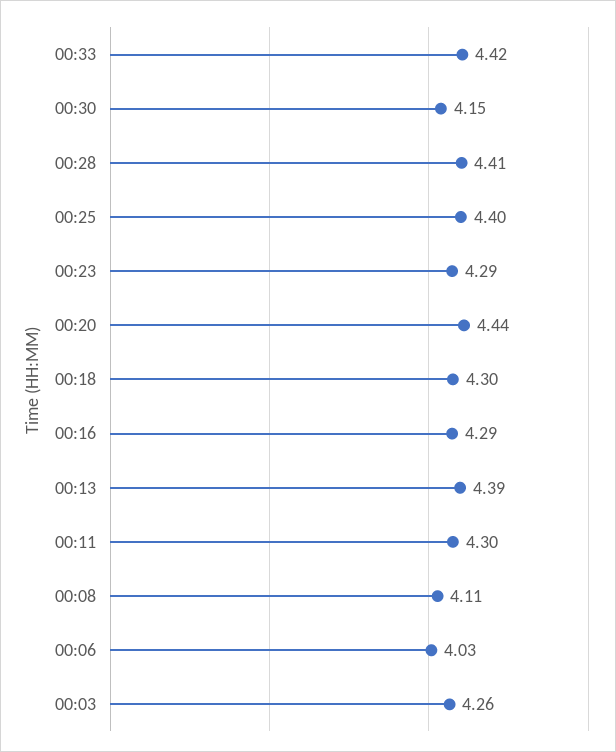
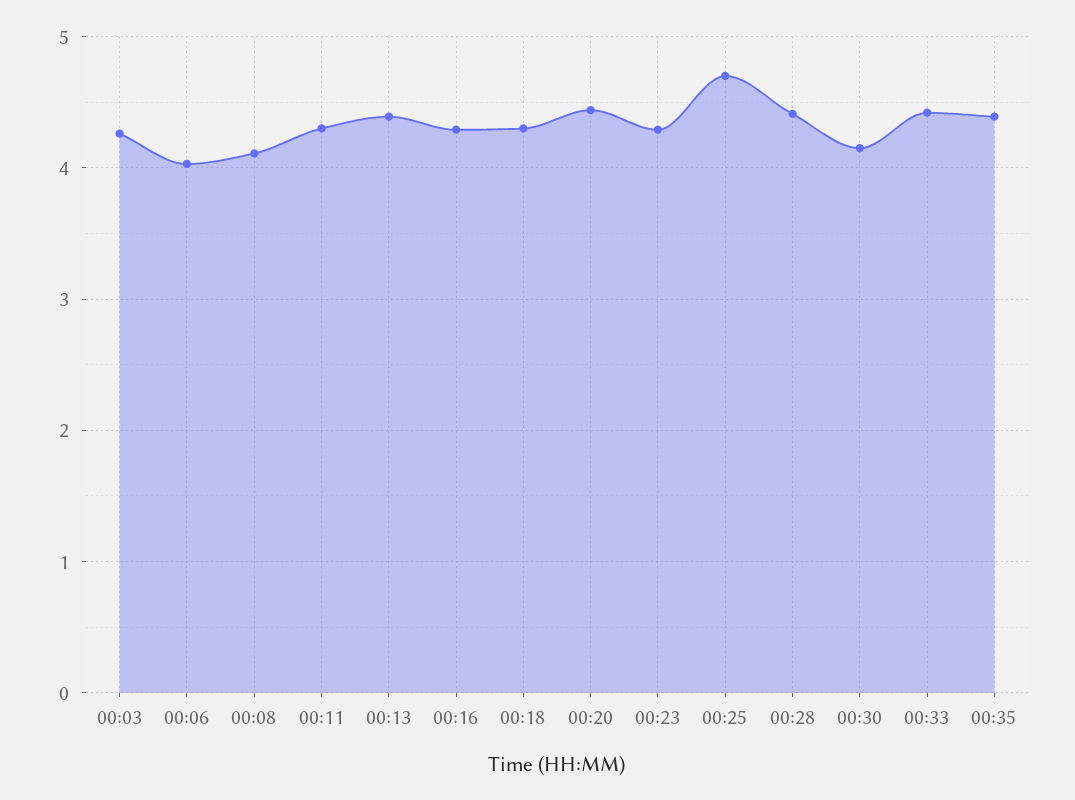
00:25: 4.4 -> 4.7
00:35: none -> 4.4

